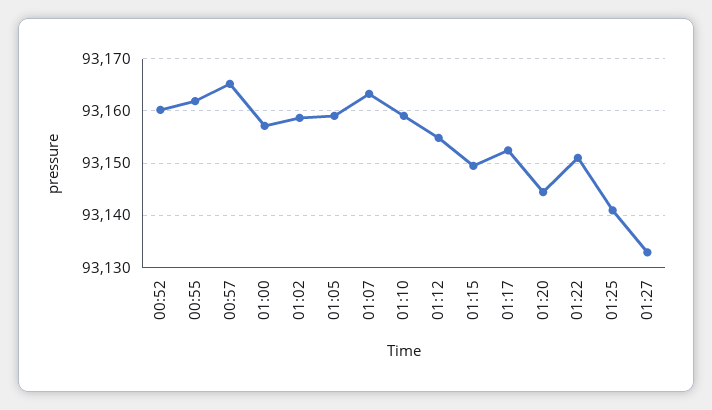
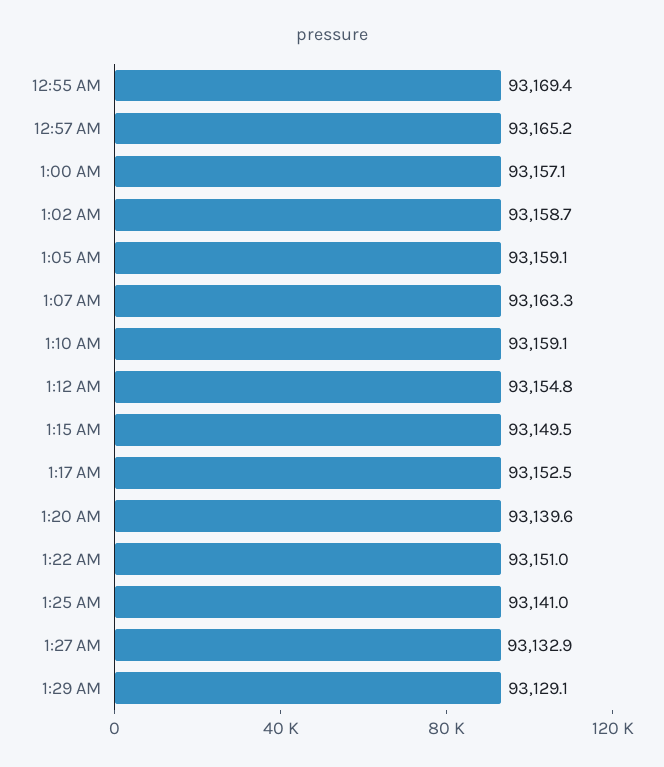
00:52: 93160 -> none
00:55: 93162 -> 93169.4
01:20: 93144 -> 93139.6
1:29 AM: none -> 93129.1

